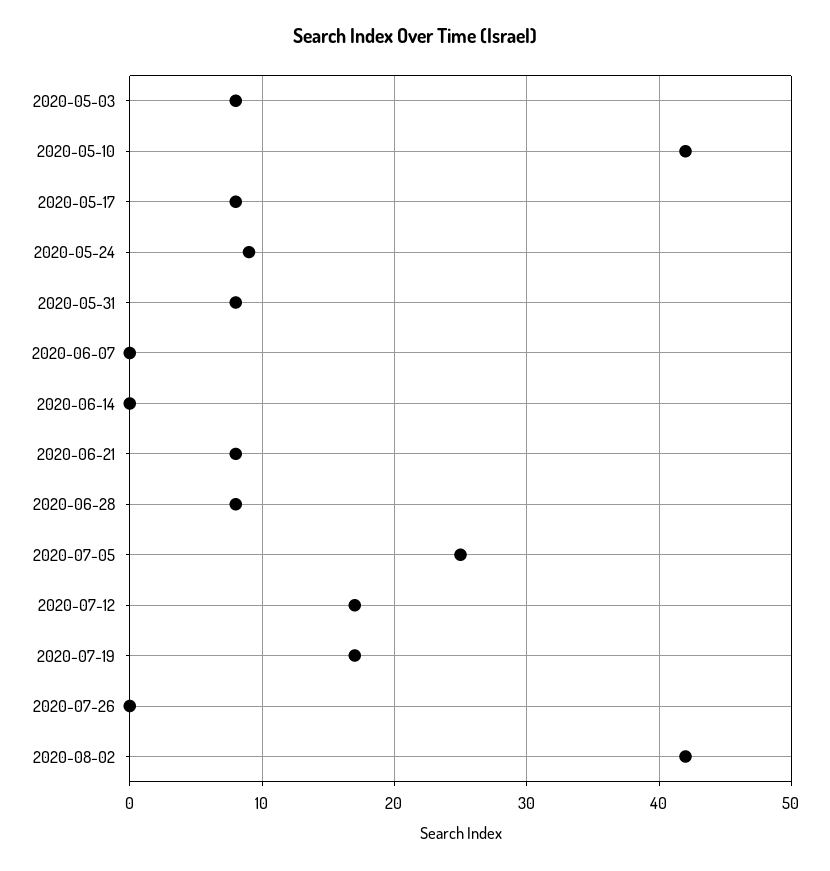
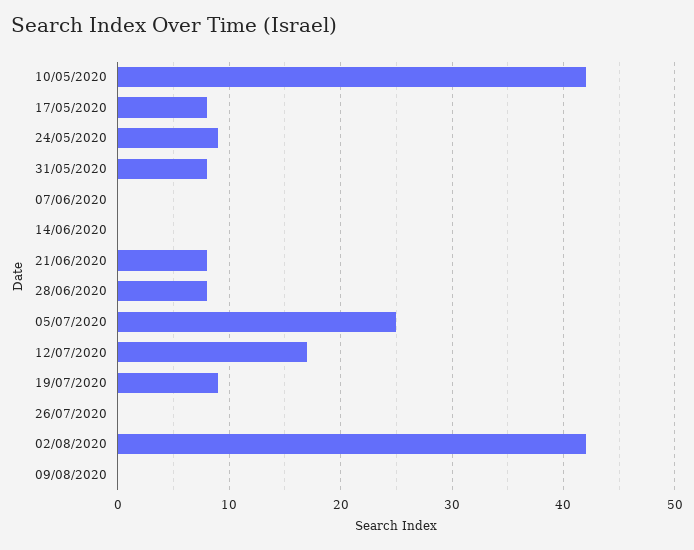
2020-05-03: 8 -> none
2020-07-19: 17 -> 9
09/08/2020: none -> 0

